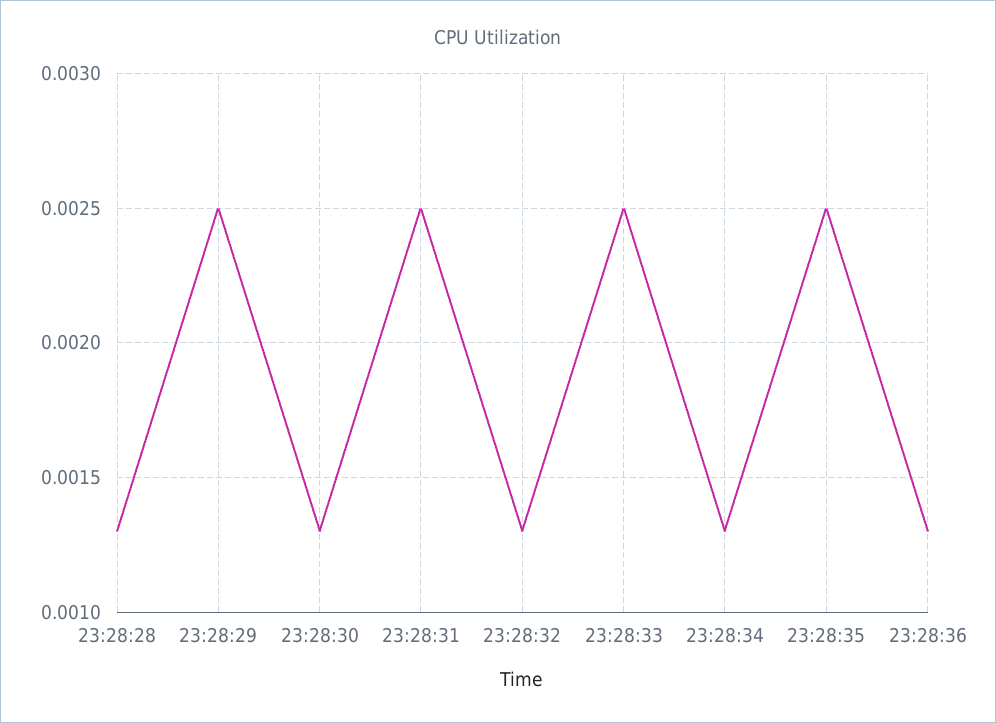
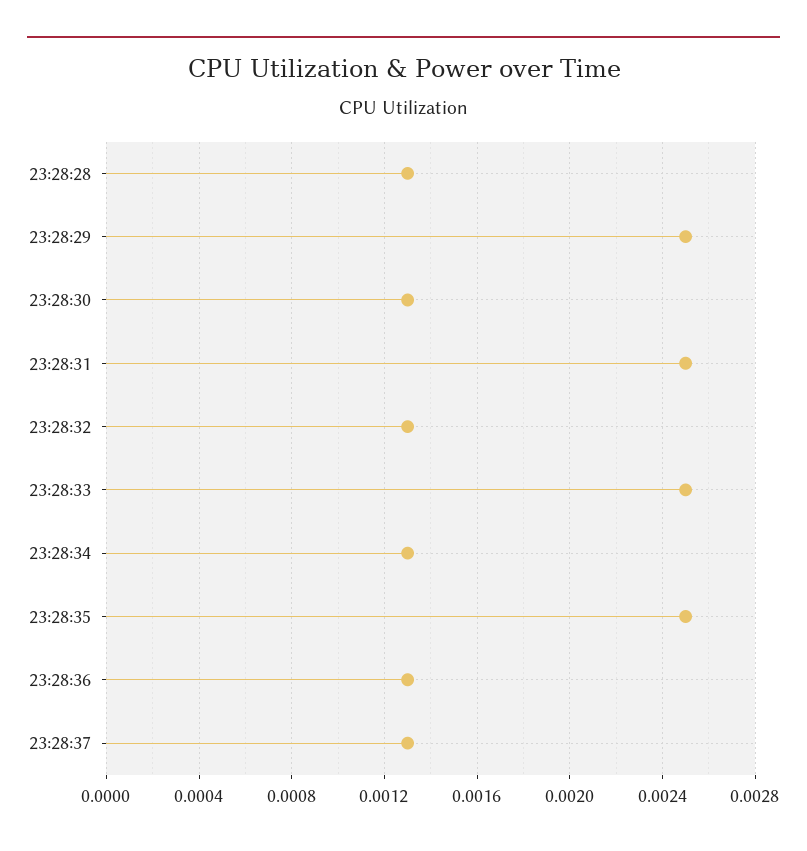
23:28:37: none -> 0.0013

